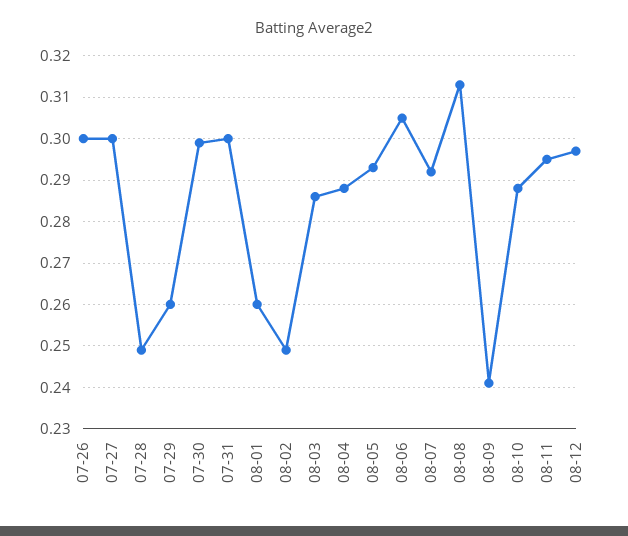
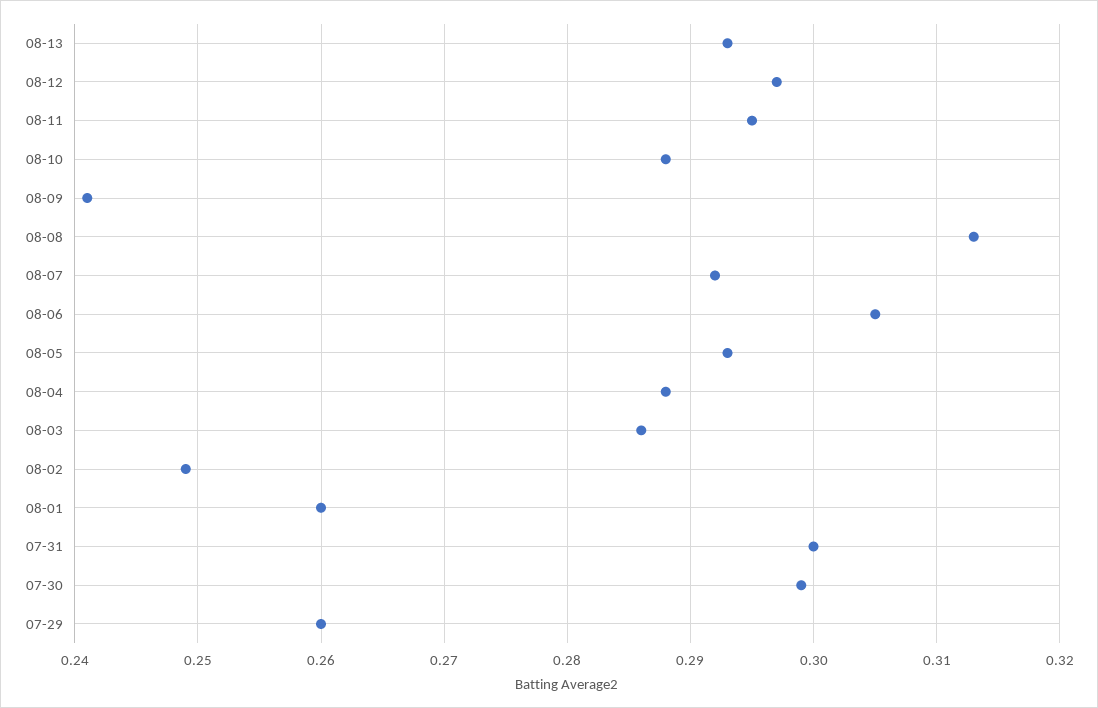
07-26: 0.3 -> none
07-27: 0.3 -> none
07-28: 0.25 -> none
08-13: none -> 0.293

